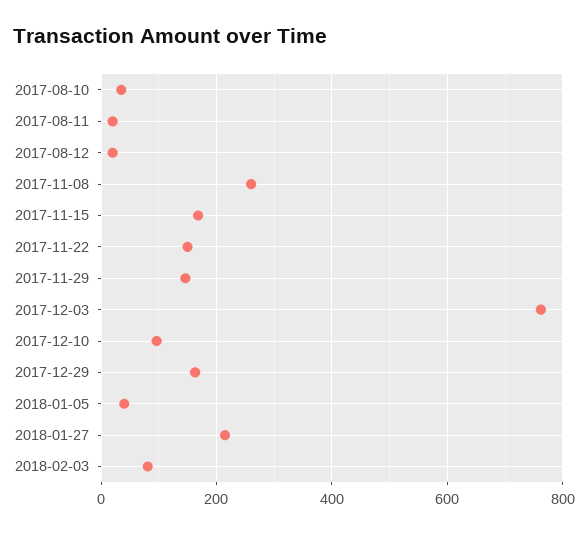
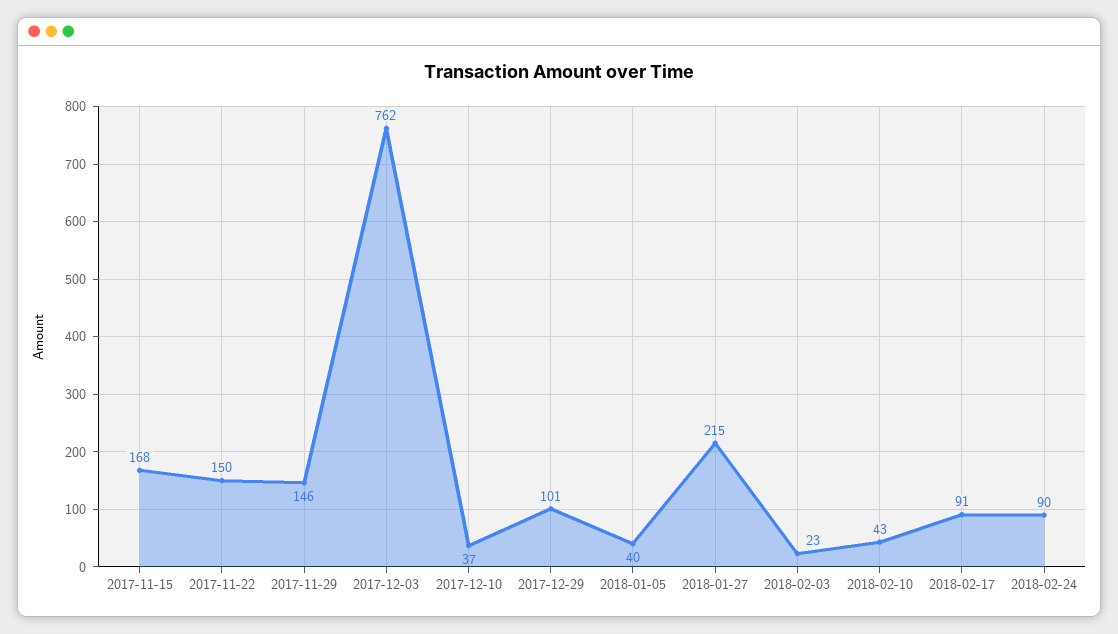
2017-08-10: 40 -> none
2017-08-11: 20 -> none
2017-08-12: 20 -> none
2017-11-08: 260 -> none
2017-12-10: 100 -> 37
2017-12-29: 160 -> 101
2018-02-03: 80 -> 23
2018-02-10: none -> 43
2018-02-17: none -> 91
2018-02-24: none -> 90

